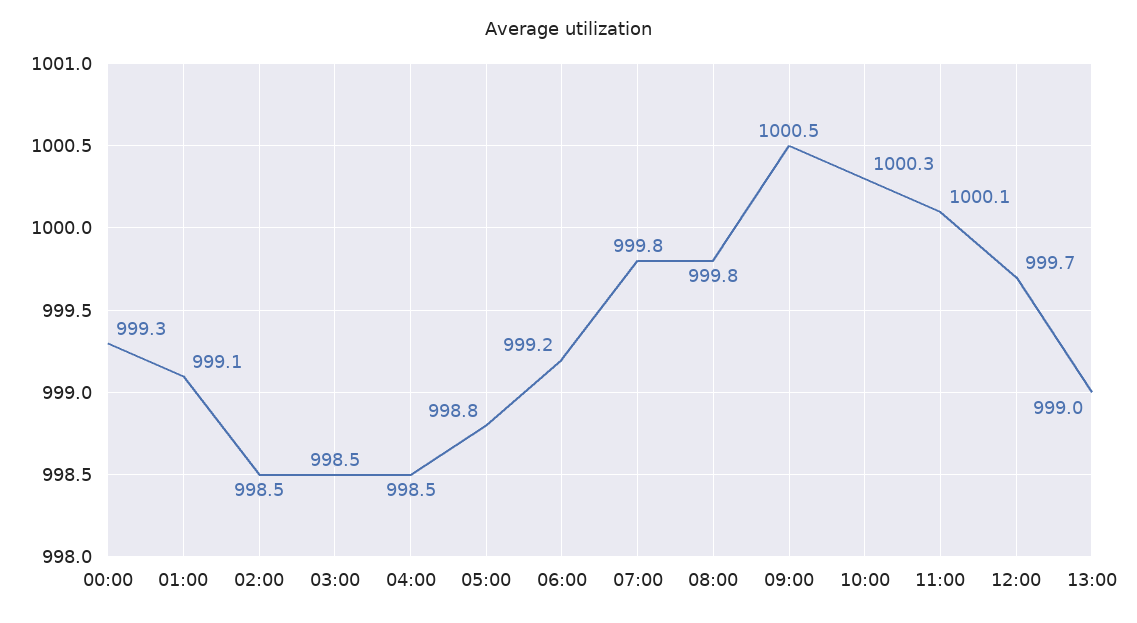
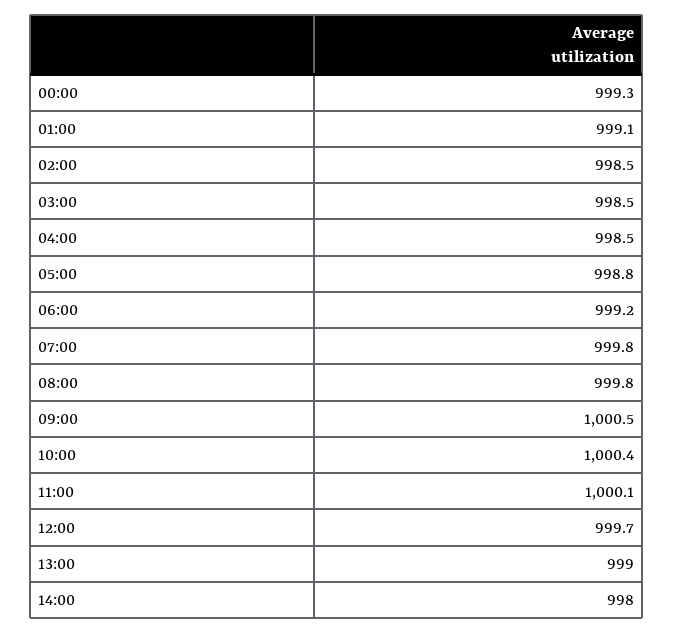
10:00: 1000.3 -> 1000.4
14:00: none -> 998

